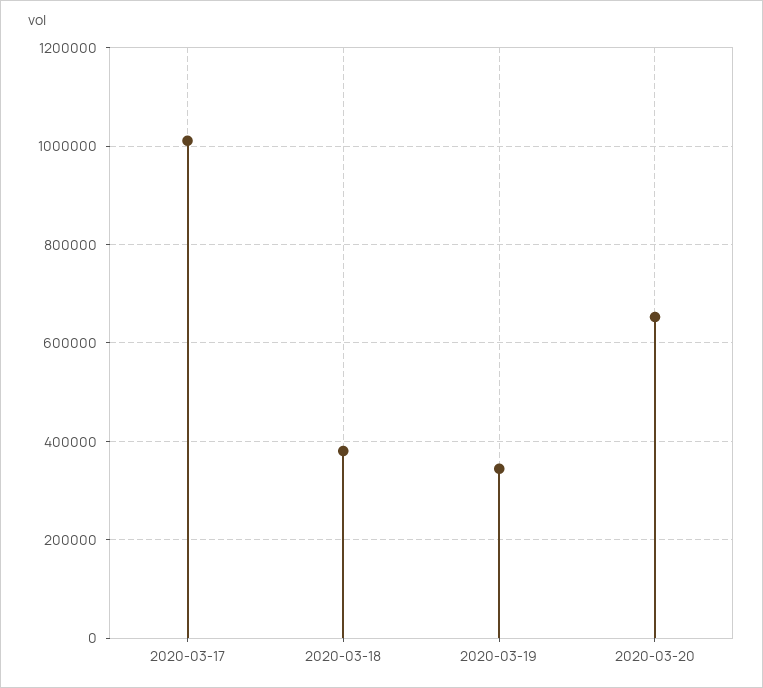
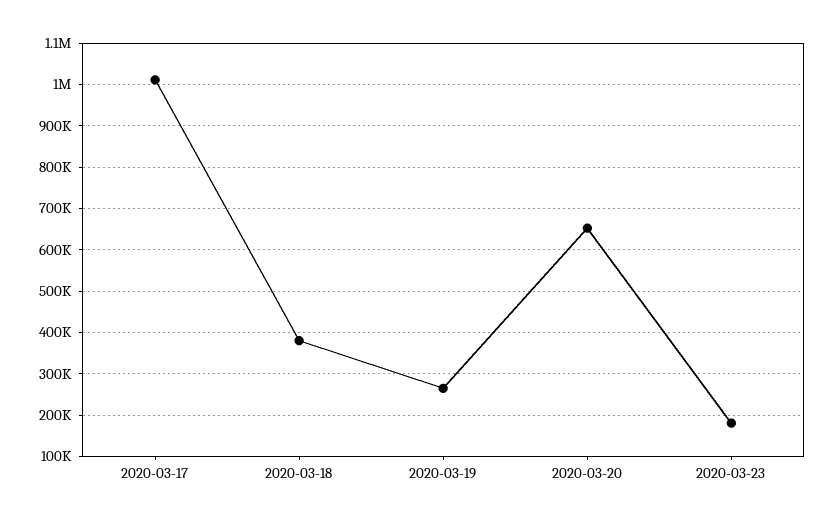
2020-03-19: 340000 -> 260000
2020-03-23: none -> 180000

